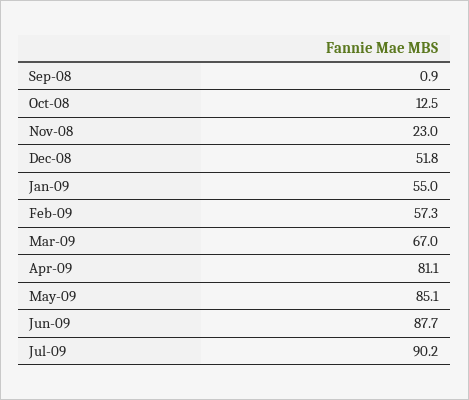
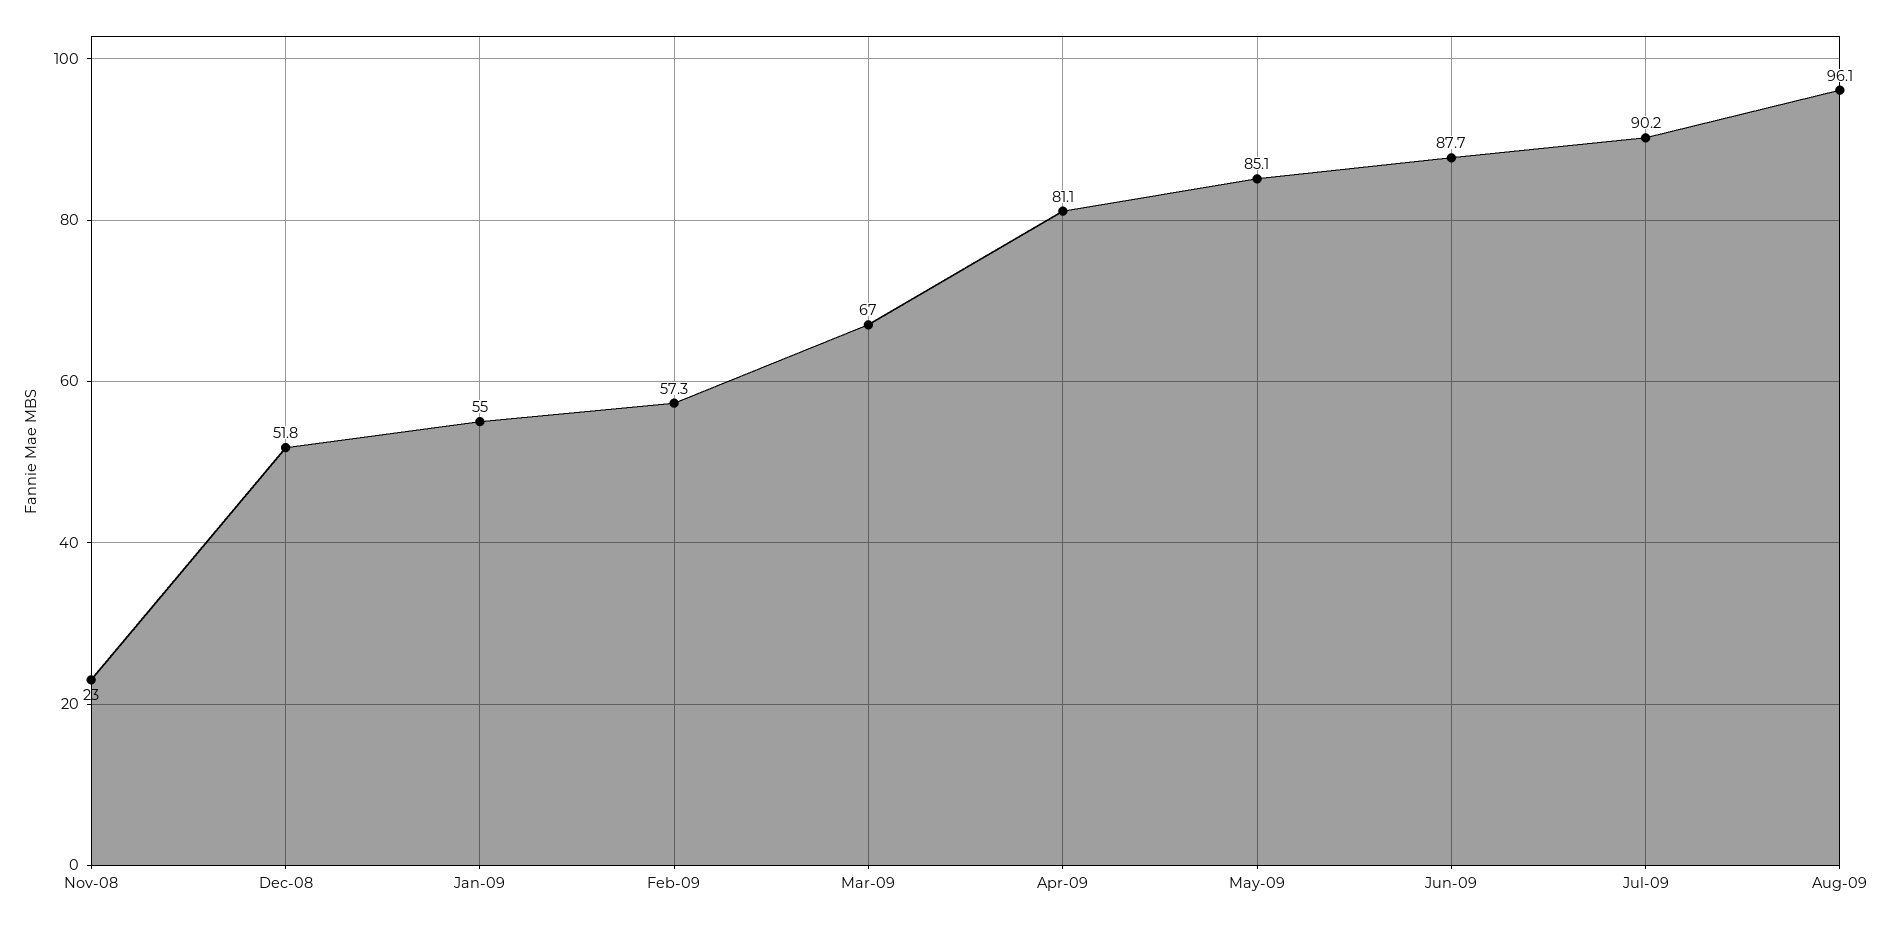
Sep-08: 0.9 -> none
Oct-08: 12.5 -> none
Aug-09: none -> 96.1

